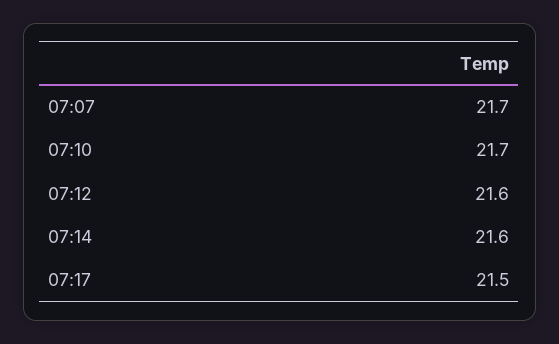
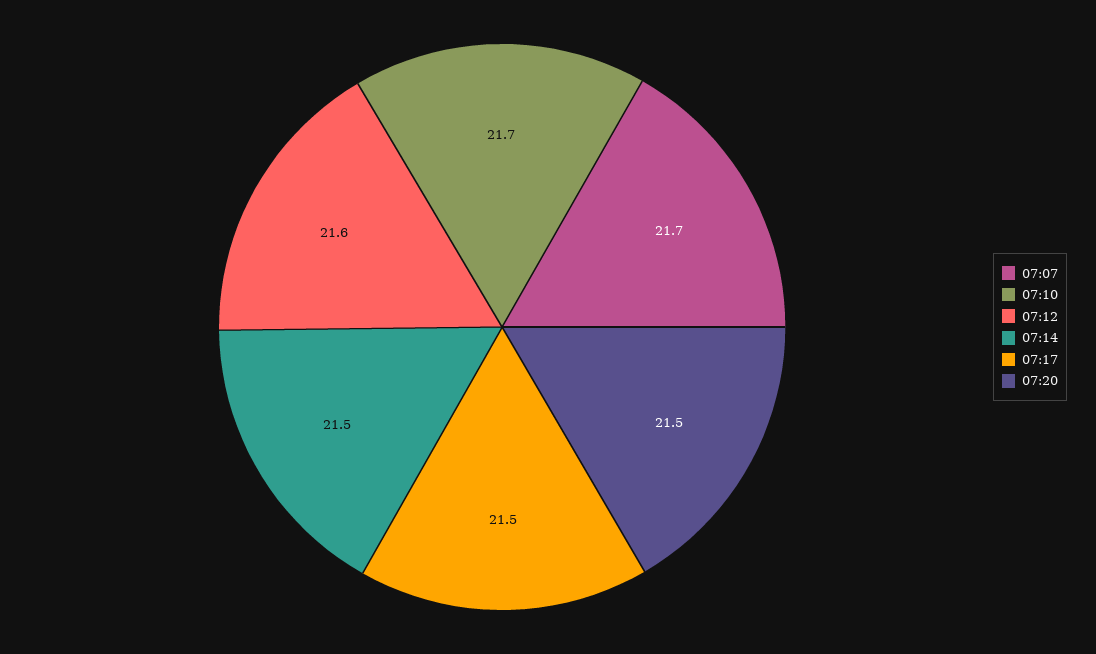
07:14: 21.6 -> 21.5
07:20: none -> 21.5

